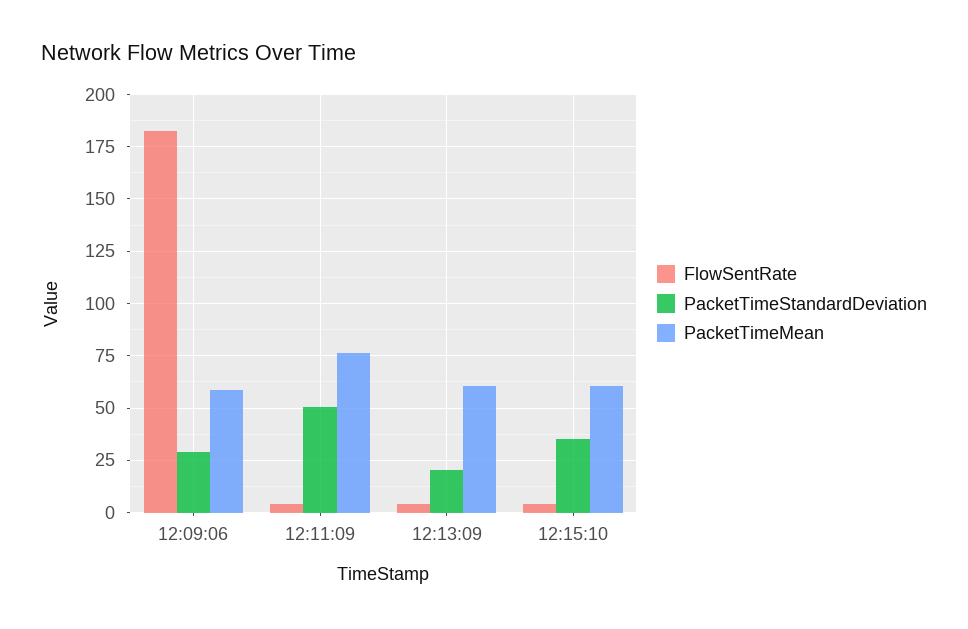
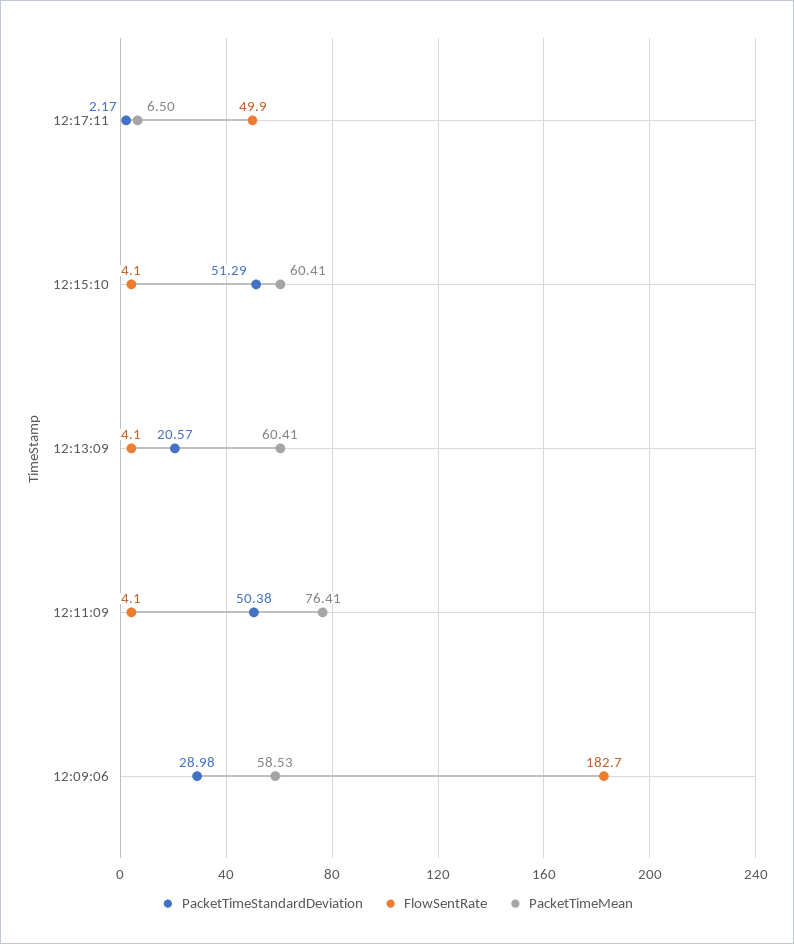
PacketTimeStandardDeviation, 12:15:10: 35 -> 51.29
PacketTimeStandardDeviation, 12:17:11: none -> 2.17
FlowSentRate, 12:17:11: none -> 49.9
PacketTimeMean, 12:17:11: none -> 6.5

